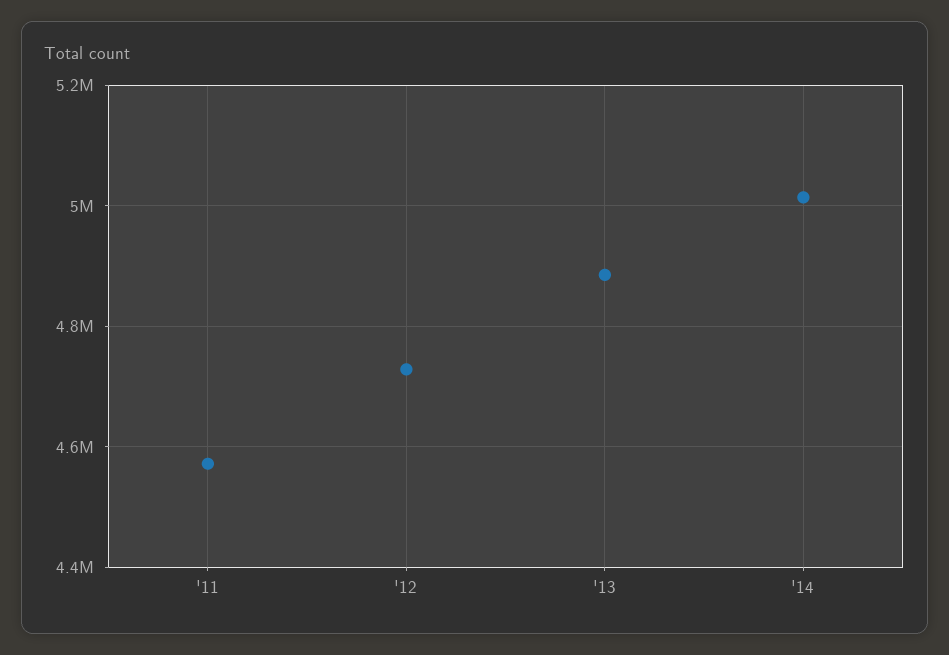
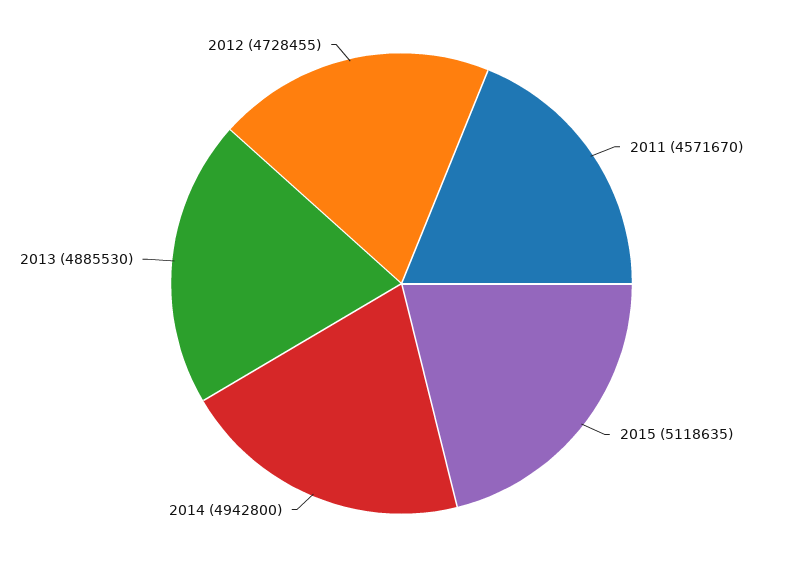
'14: 5020000 -> 4942800
2015: none -> 5118635

